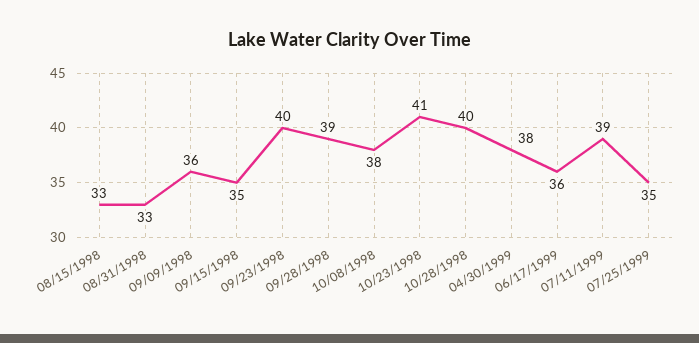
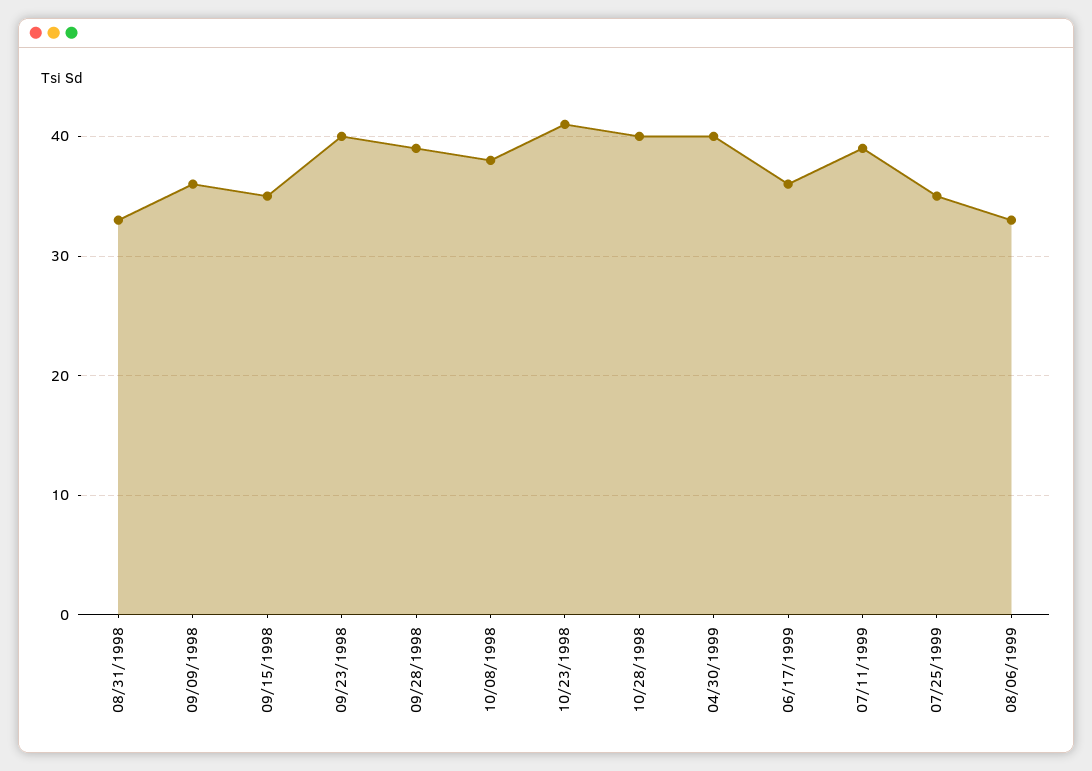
08/15/1998: 33 -> none
04/30/1999: 38 -> 40
08/06/1999: none -> 33

